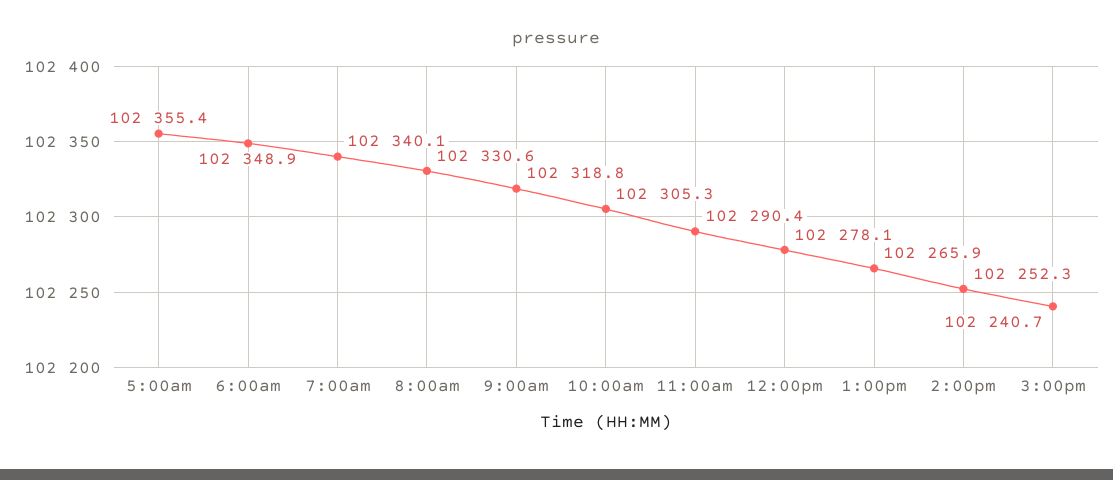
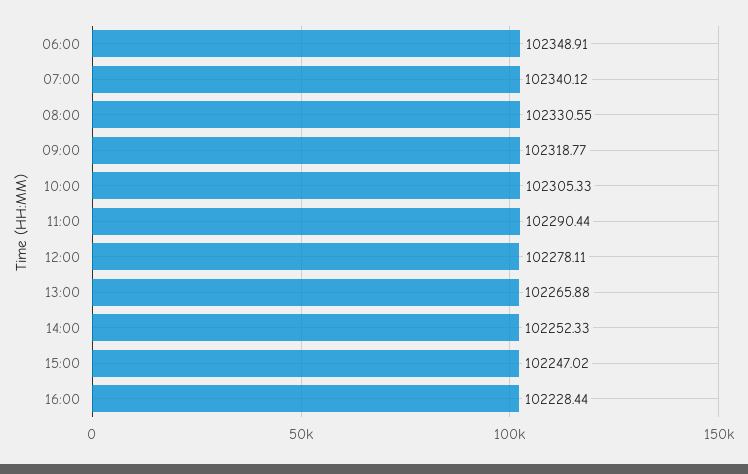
5:00am: 102355.4 -> none
3:00pm: 102240.7 -> 102247.02
16:00: none -> 102228.44

